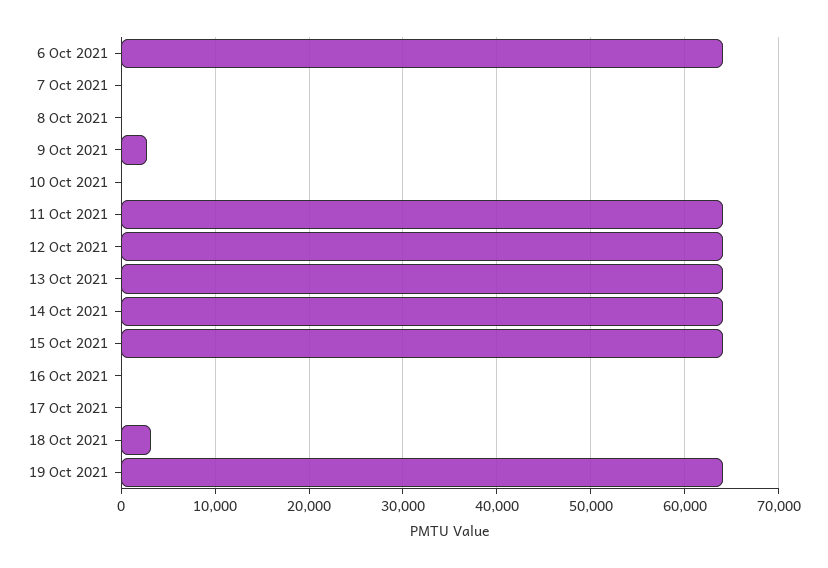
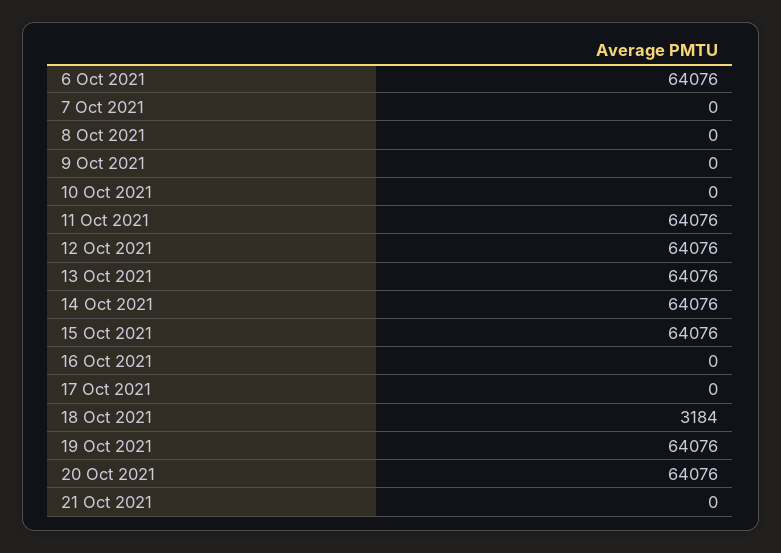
9 Oct 2021: 3000 -> 0
20 Oct 2021: none -> 64076
21 Oct 2021: none -> 0

